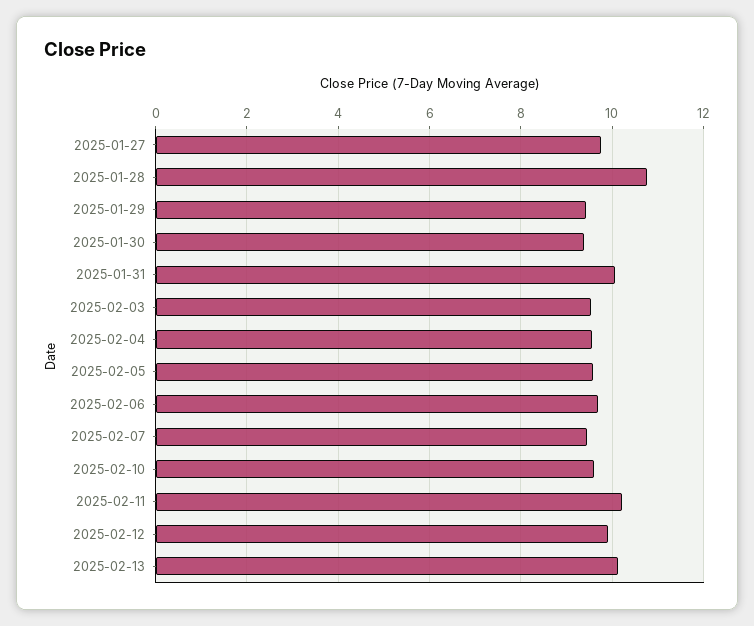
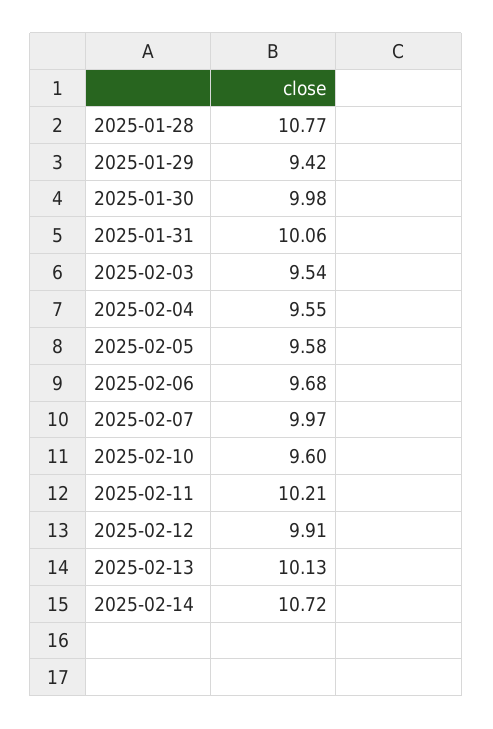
2025-01-27: 9.8 -> none
2025-01-30: 9.4 -> 9.98
2025-02-07: 9.4 -> 9.97
2025-02-14: none -> 10.72

